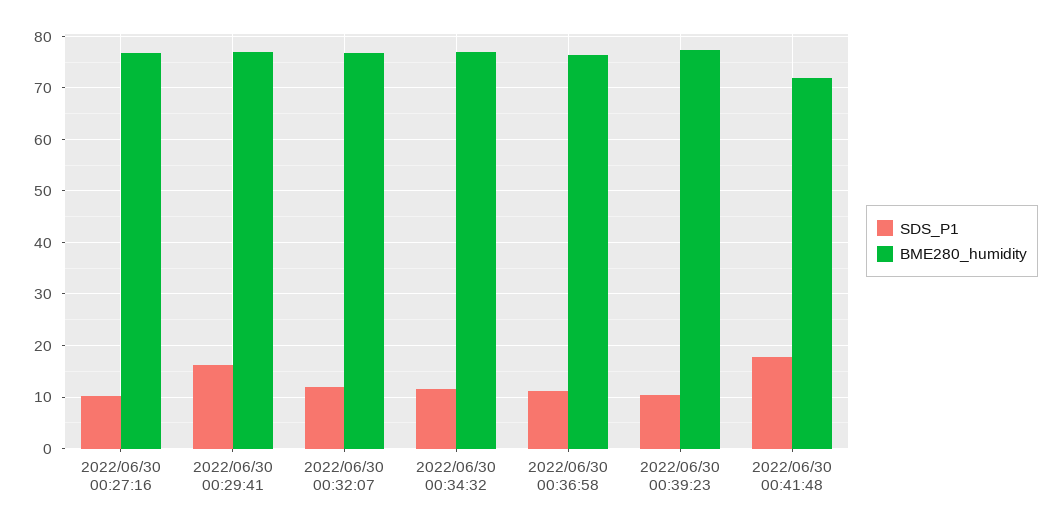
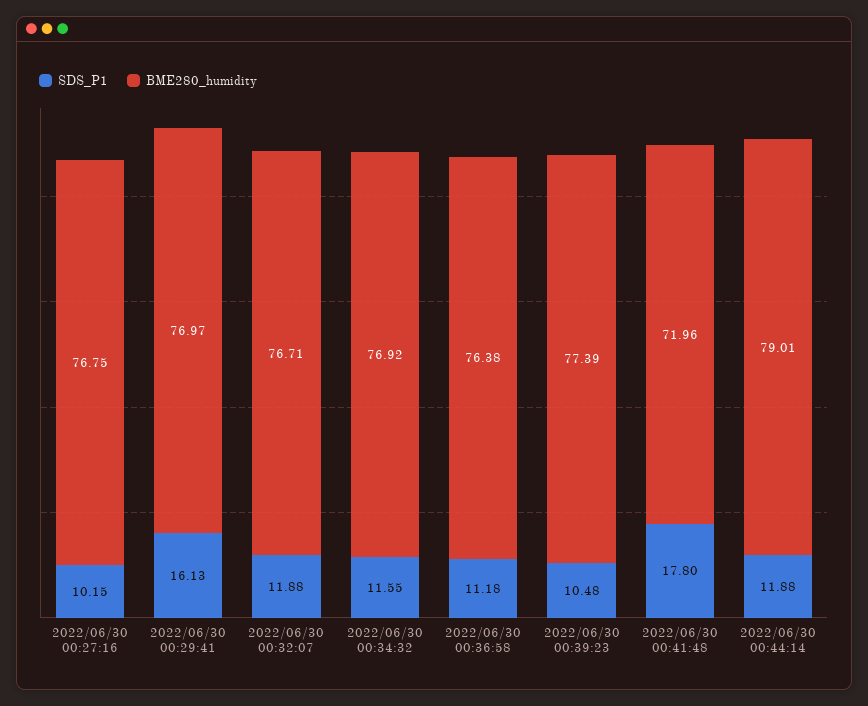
SDS_P1, 2022/06/30 00:44:14: none -> 11.88
BME280_humidity, 2022/06/30 00:44:14: none -> 79.01

